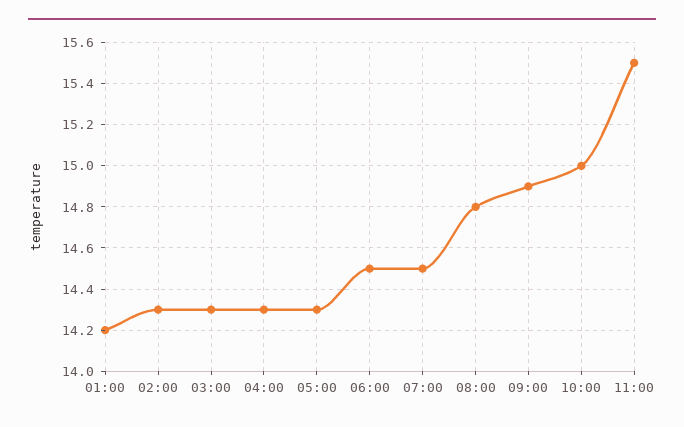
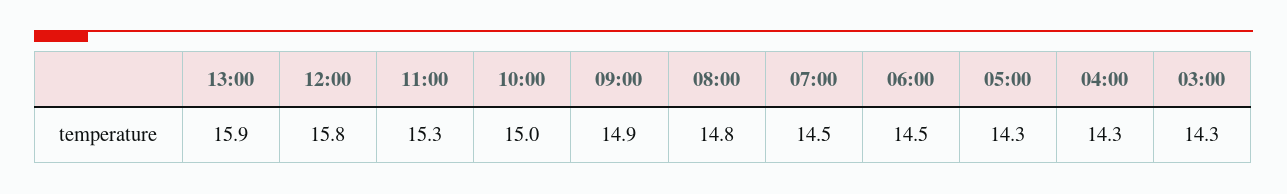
01:00: 14.2 -> none
02:00: 14.3 -> none
11:00: 15.5 -> 15.3
13:00: none -> 15.9
12:00: none -> 15.8

